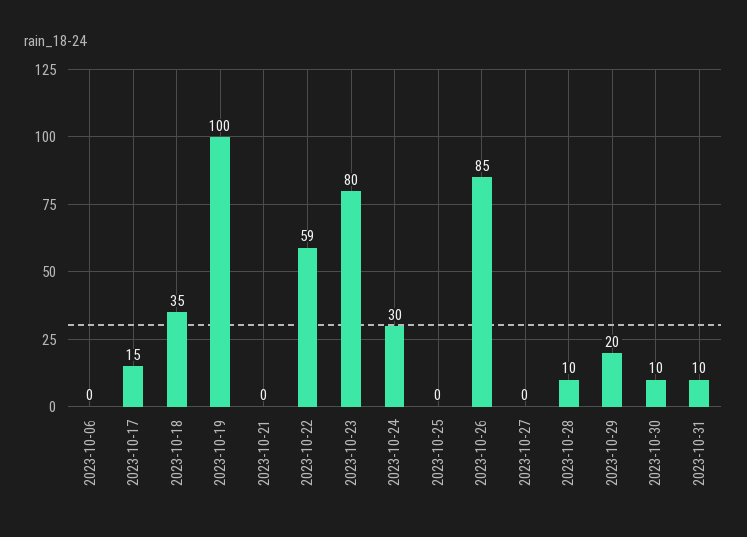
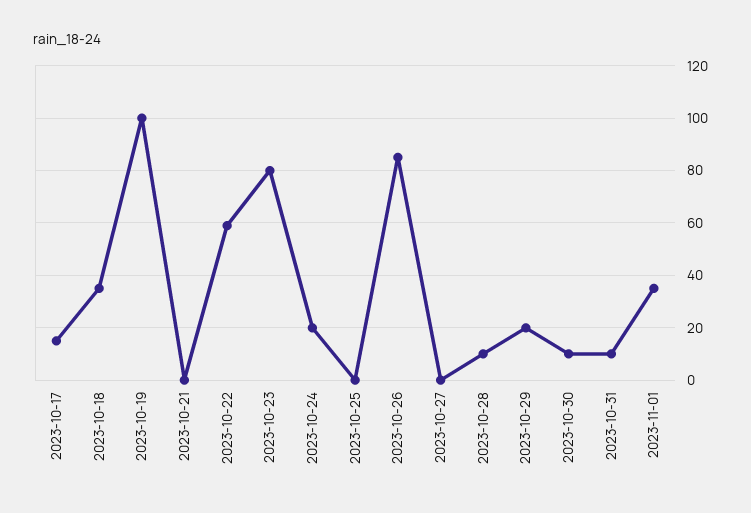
2023-10-06: 0 -> none
2023-10-24: 30 -> 20
2023-11-01: none -> 35

